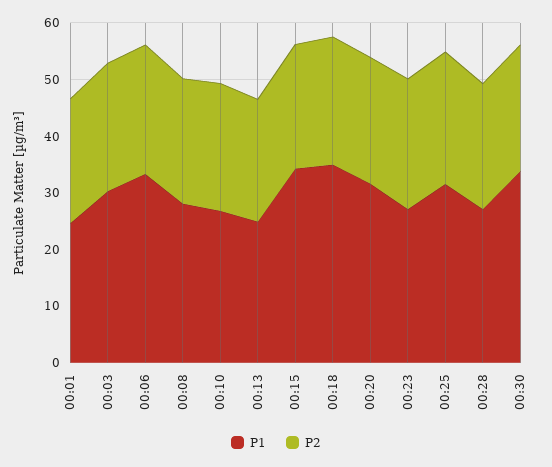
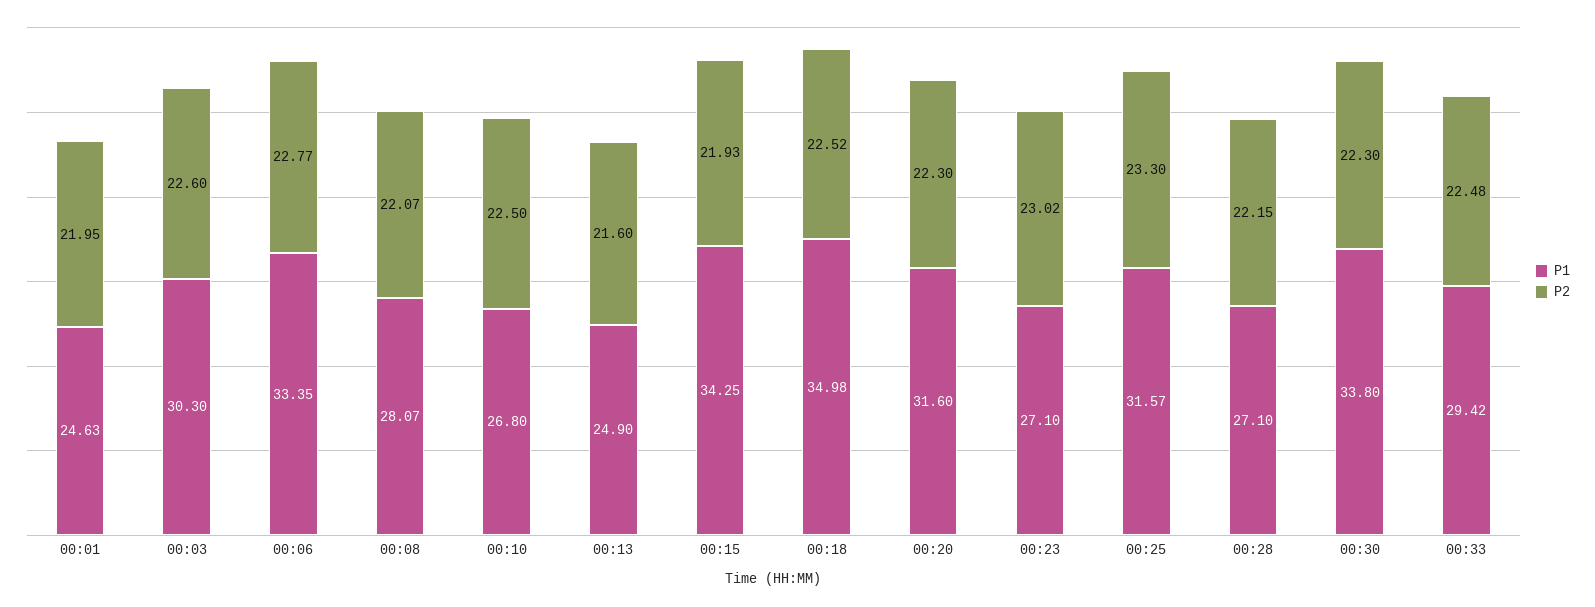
P1, 00:33: none -> 29.42
P2, 00:33: none -> 22.48

